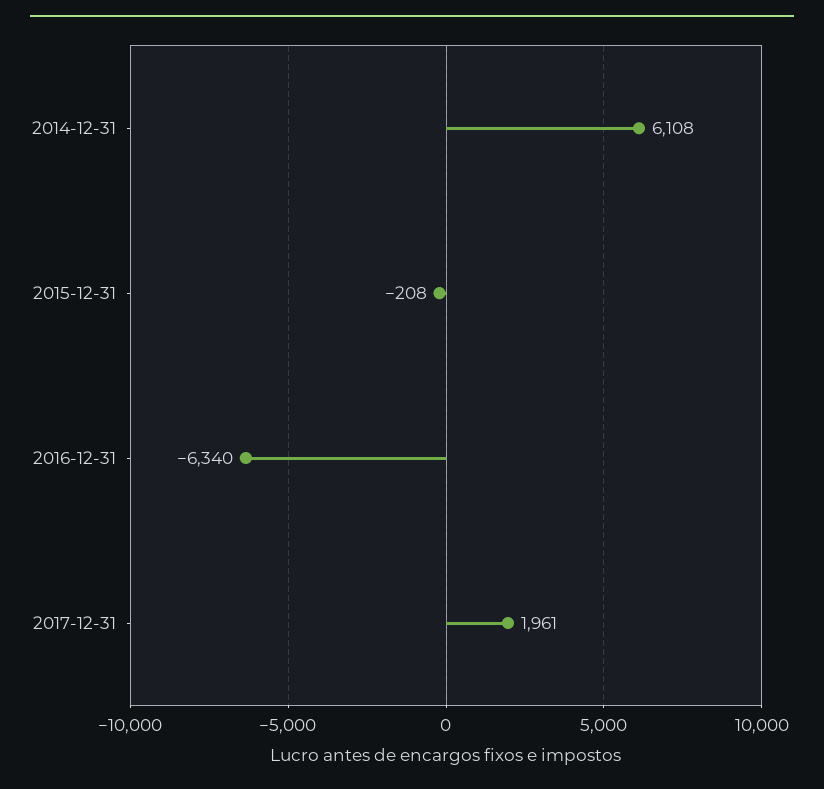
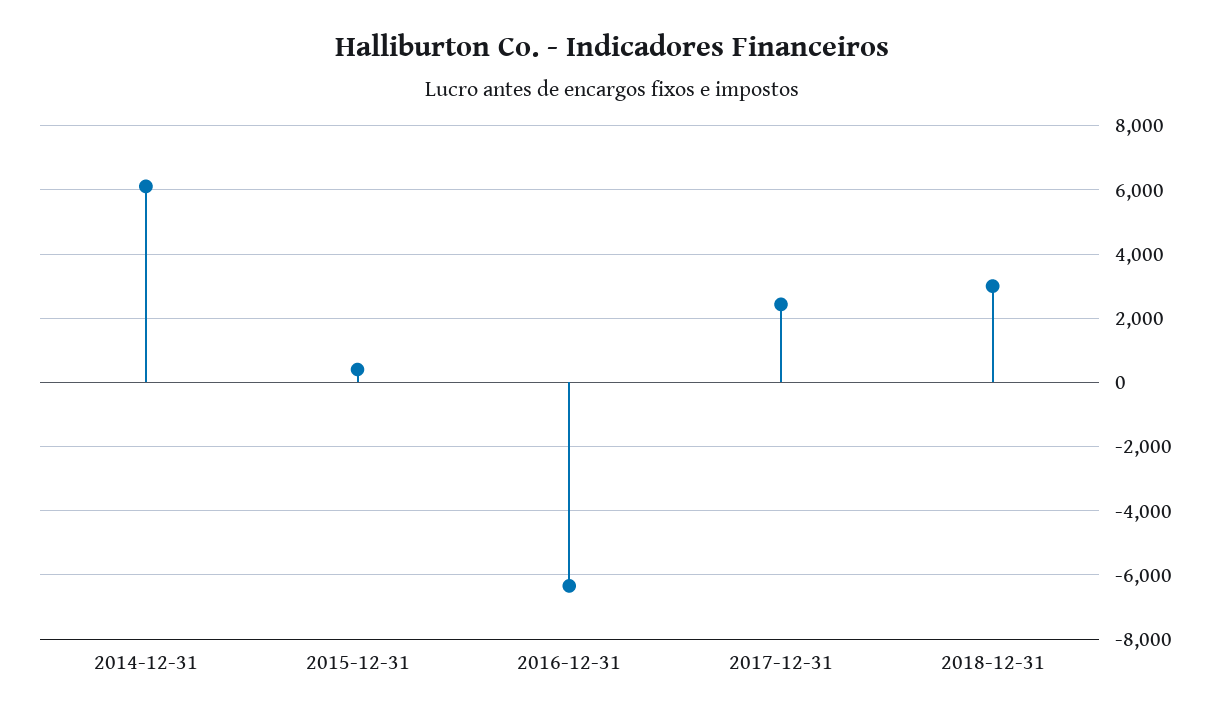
2015-12-31: -208 -> 400
2017-12-31: 1961 -> 2400
2018-12-31: none -> 3000

